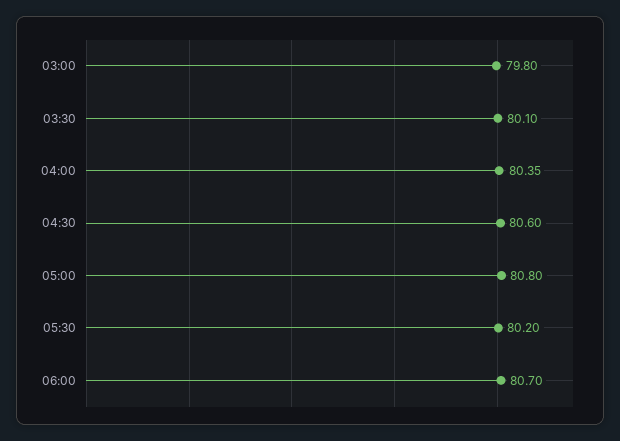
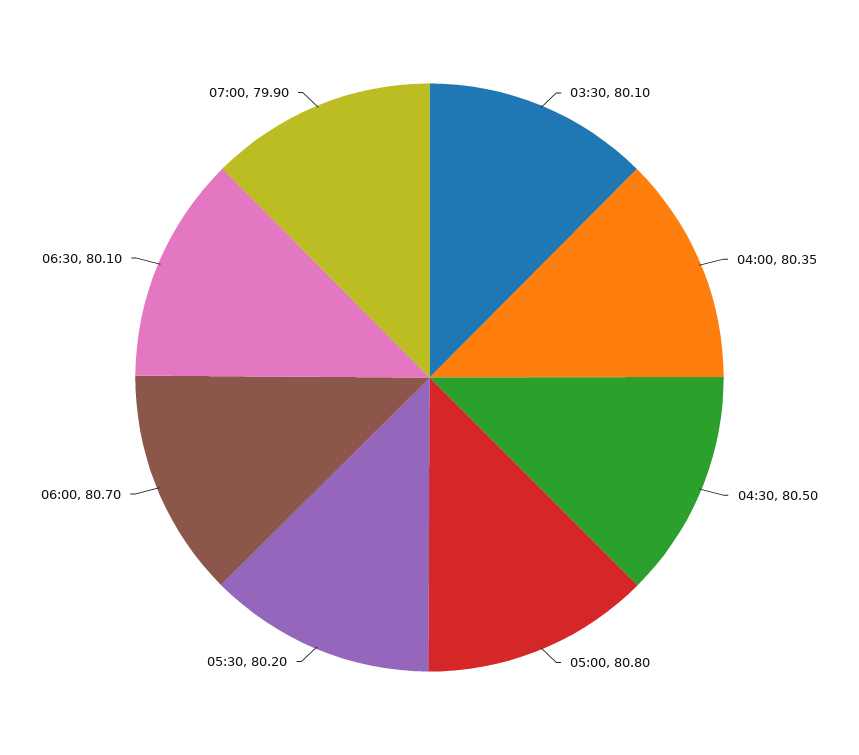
03:00: 79.8 -> none
04:30: 80.6 -> 80.5
06:30: none -> 80.1
07:00: none -> 79.9

